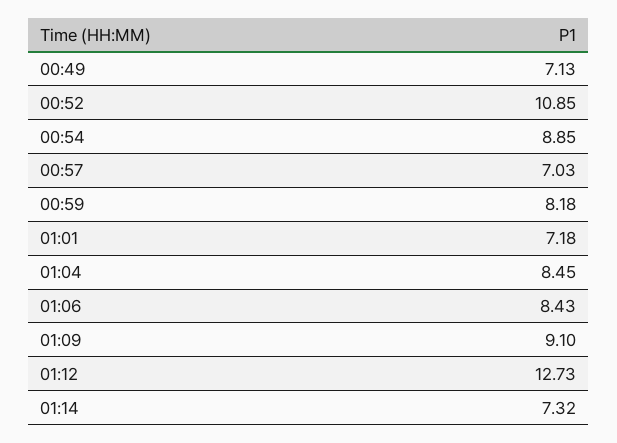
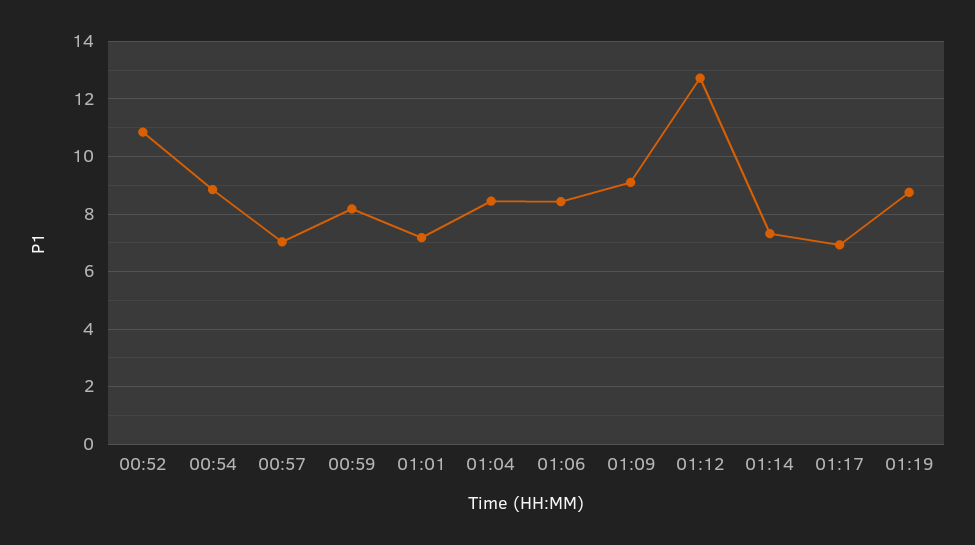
00:49: 7.13 -> none
01:17: none -> 7
01:19: none -> 8.75

